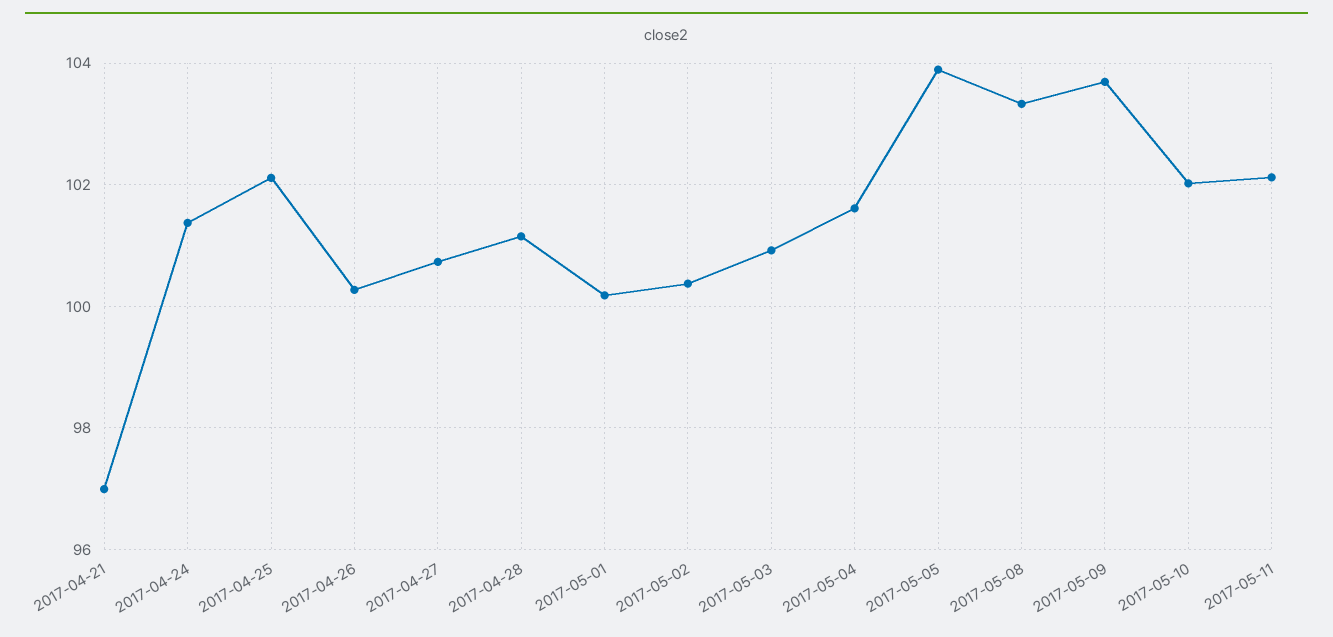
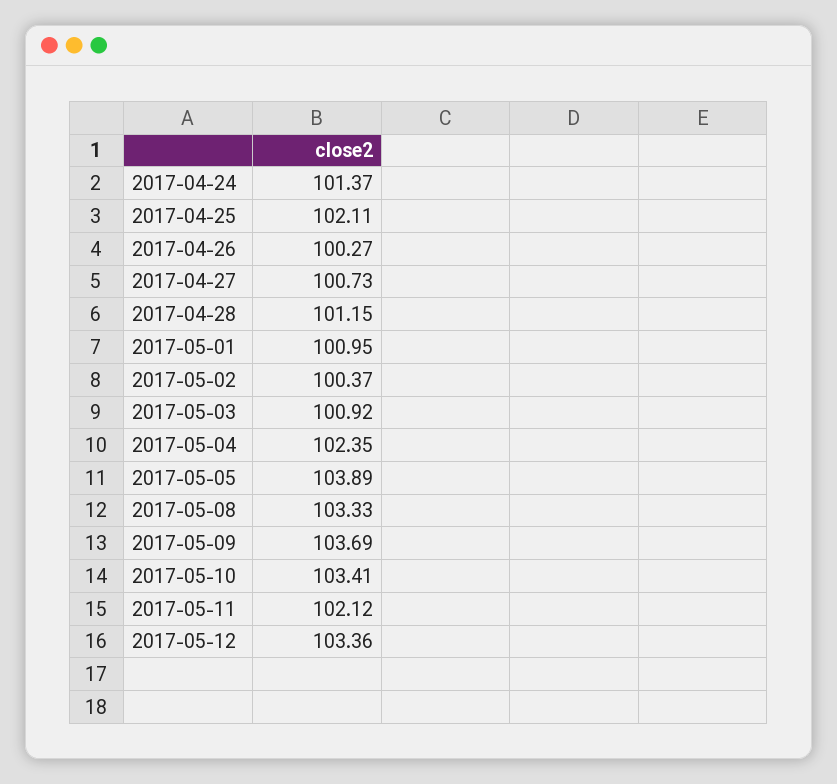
2017-04-21: 97 -> none
2017-05-01: 100.2 -> 100.95
2017-05-04: 101.6 -> 102.35
2017-05-10: 102 -> 103.41
2017-05-12: none -> 103.36

